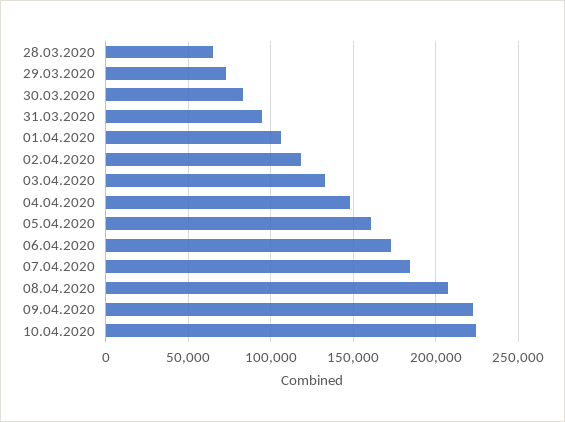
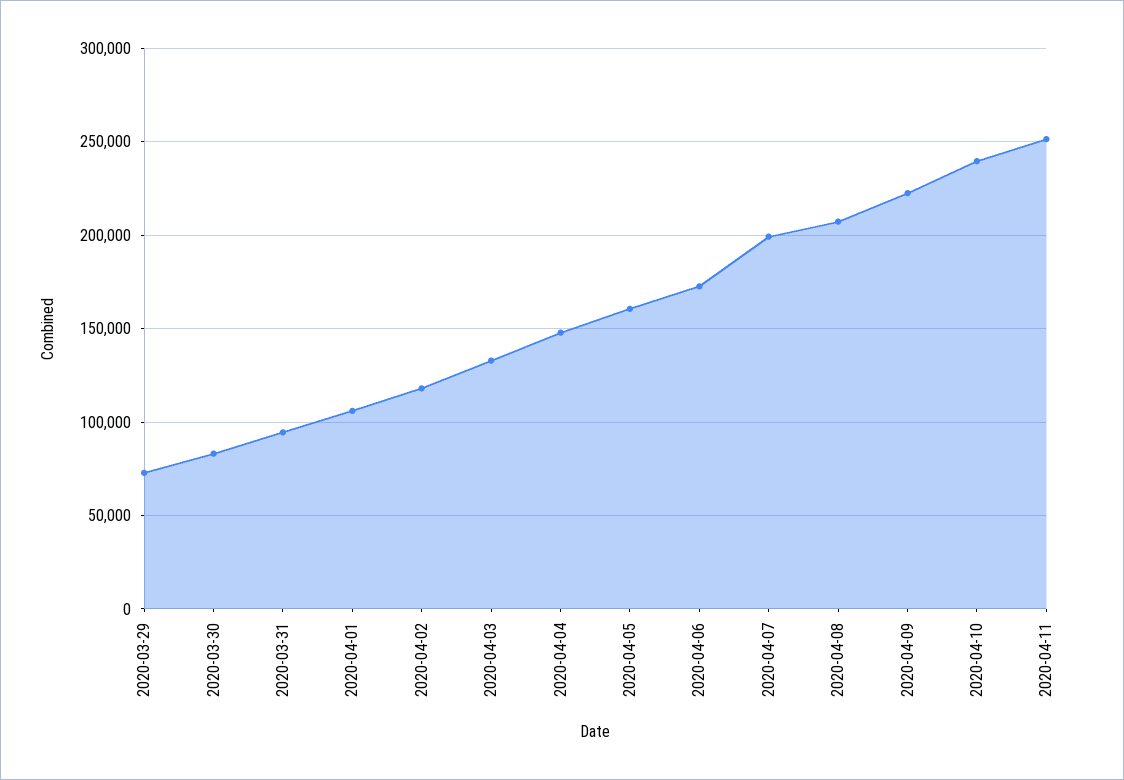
28.03.2020: 65000 -> none
07.04.2020: 185000 -> 200000
10.04.2020: 225000 -> 240000
2020-04-11: none -> 250000

